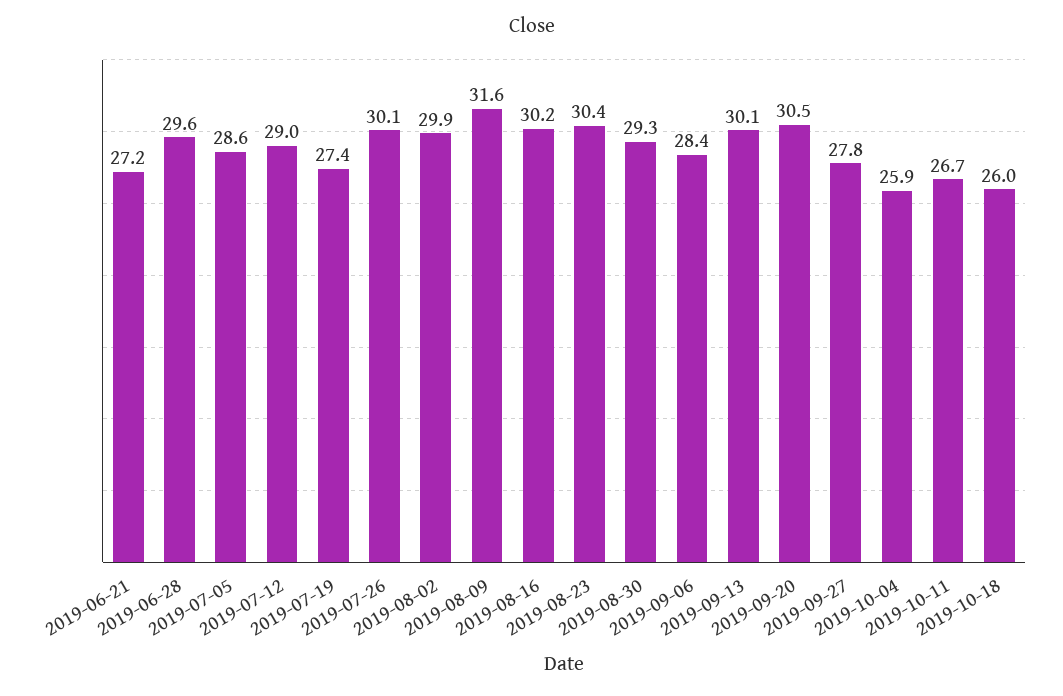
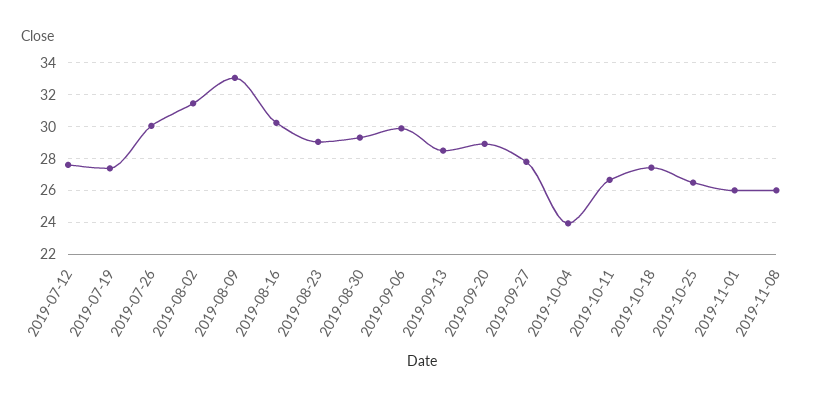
2019-06-21: 27.2 -> none
2019-06-28: 29.6 -> none
2019-07-05: 28.6 -> none
2019-07-12: 29 -> 27.5
2019-08-02: 29.9 -> 31.5
2019-08-09: 31.6 -> 33
2019-08-23: 30.4 -> 29
2019-09-06: 28.4 -> 30
2019-09-13: 30.1 -> 28.5
2019-09-20: 30.5 -> 29
2019-10-04: 25.9 -> 24
2019-10-18: 26 -> 27.5
2019-10-25: none -> 26.5
2019-11-01: none -> 26
2019-11-08: none -> 26

